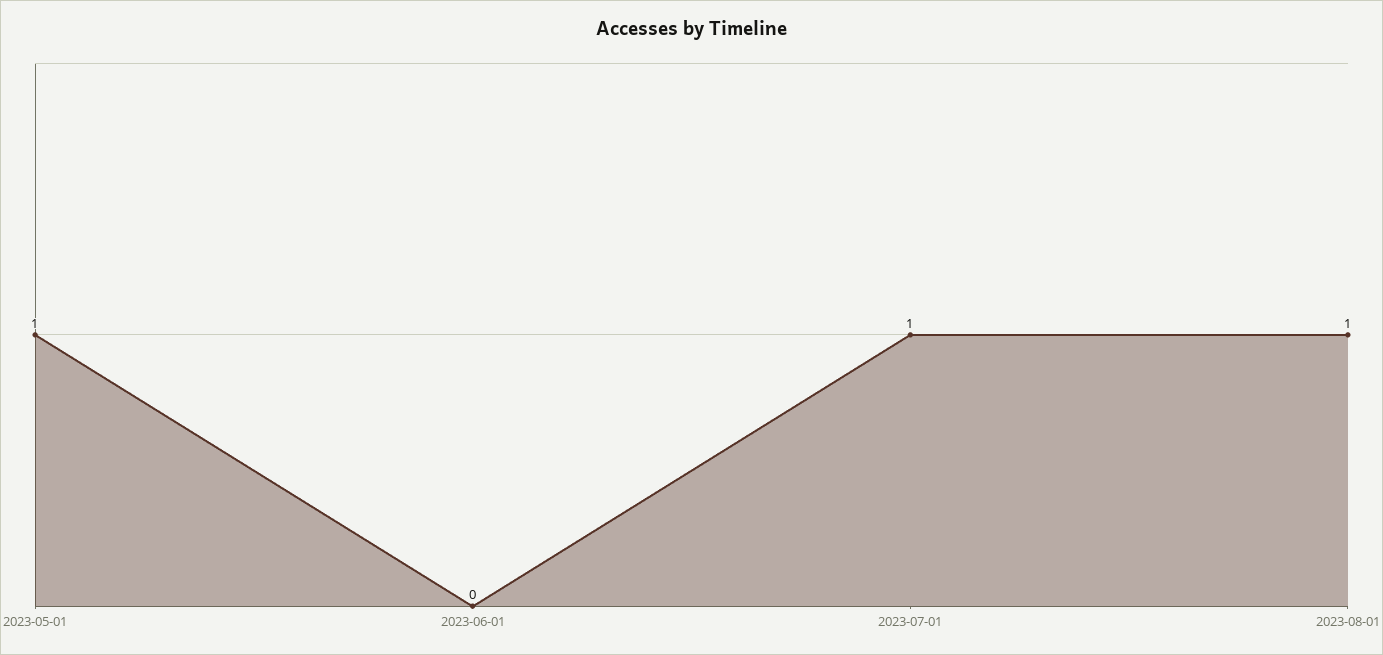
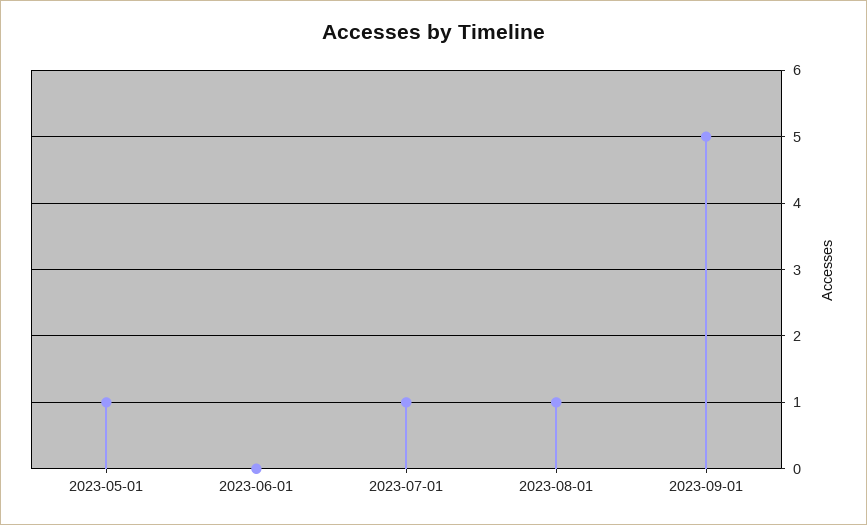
2023-09-01: none -> 5

